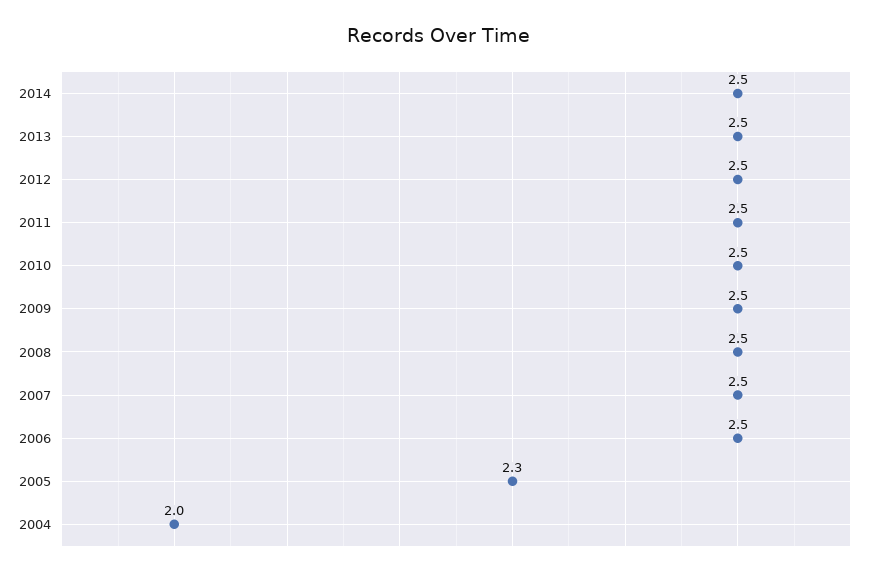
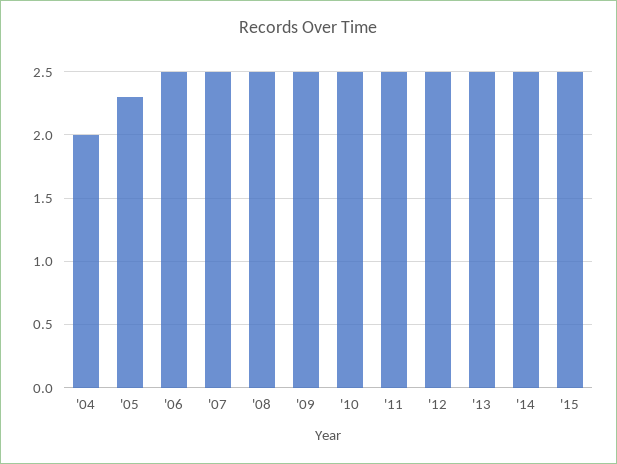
'15: none -> 2.5

